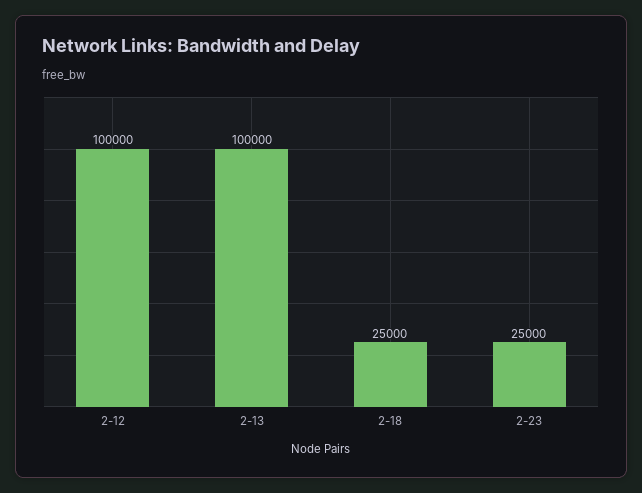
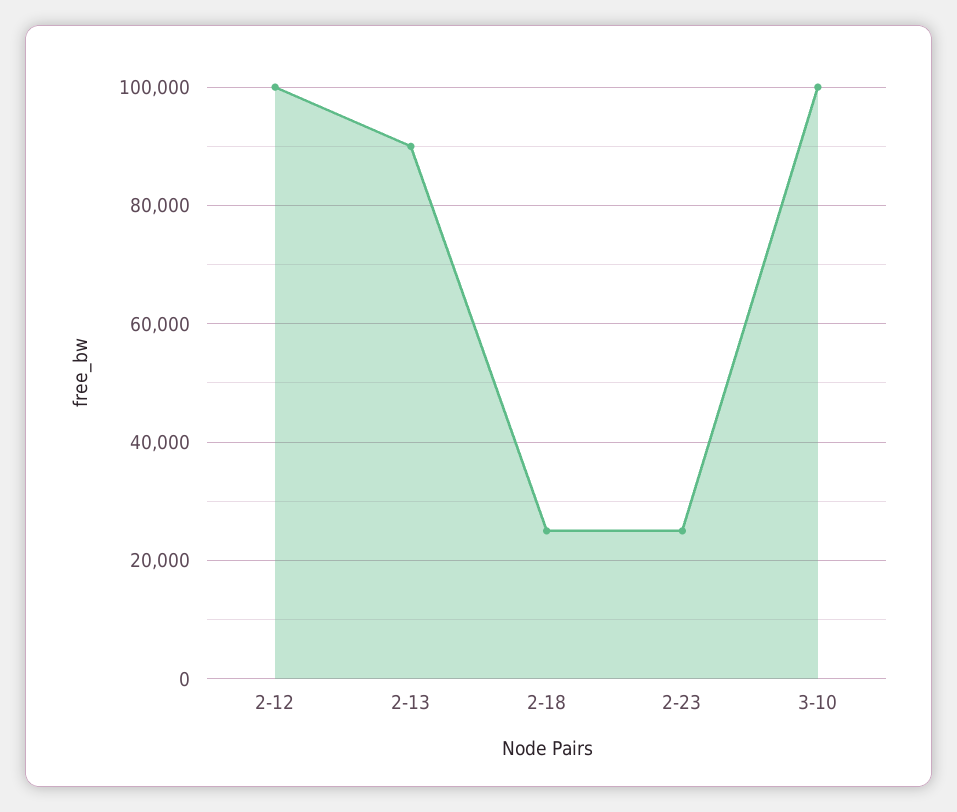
2-13: 100000 -> 90000
3-10: none -> 100000

